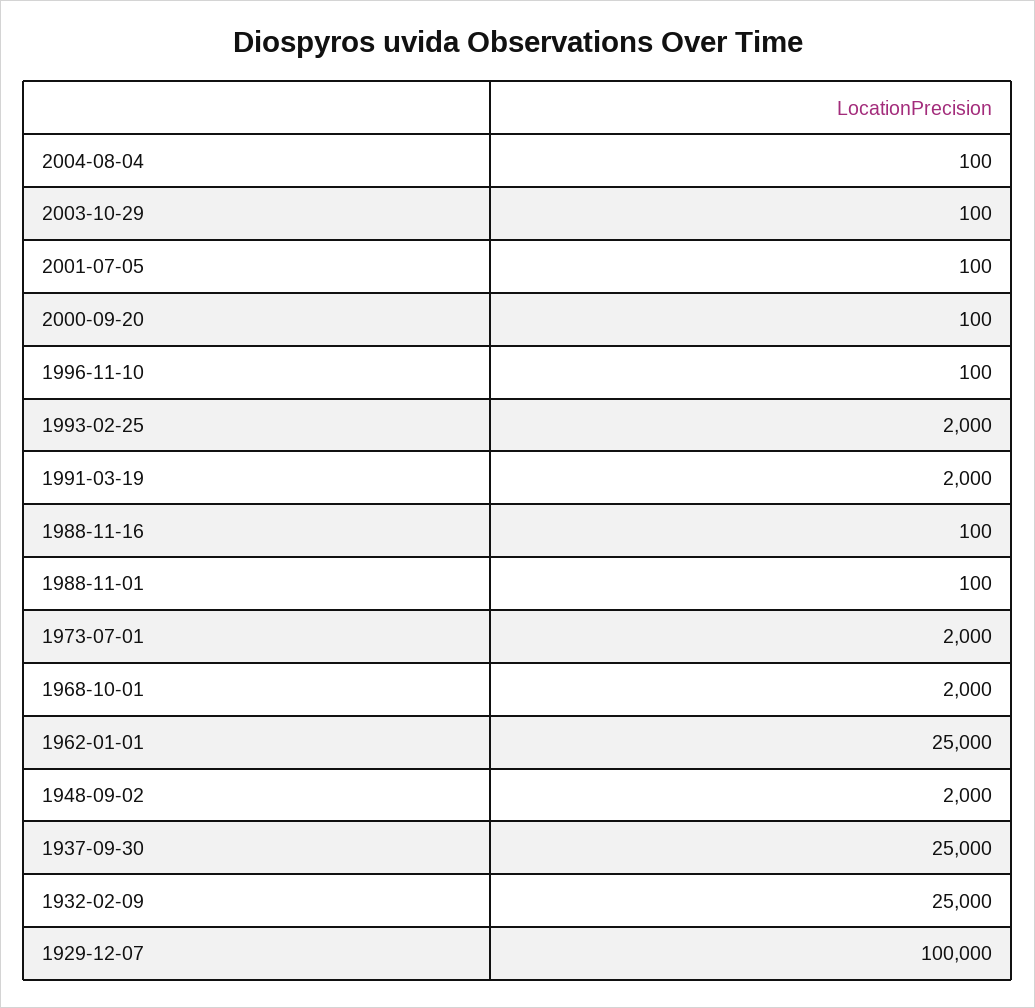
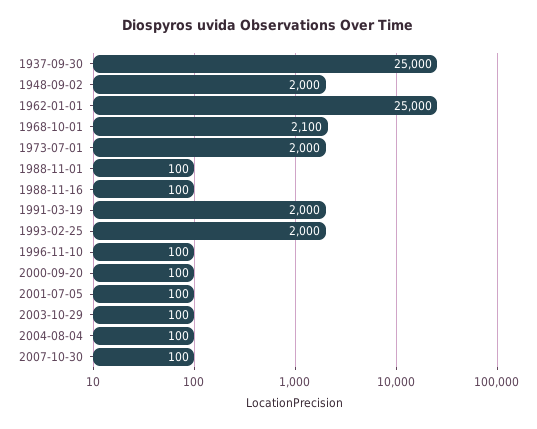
1968-10-01: 2000 -> 2100
1932-02-09: 25000 -> none
1929-12-07: 100000 -> none
2007-10-30: none -> 100

